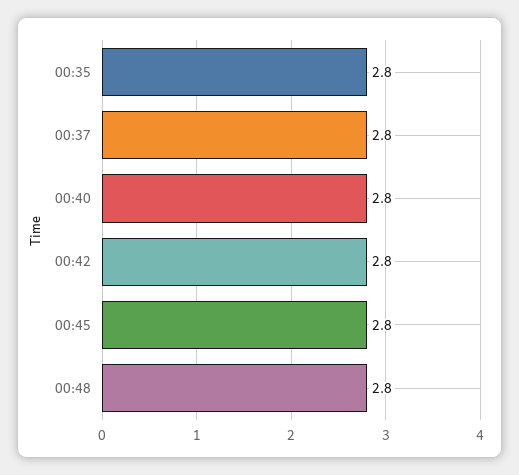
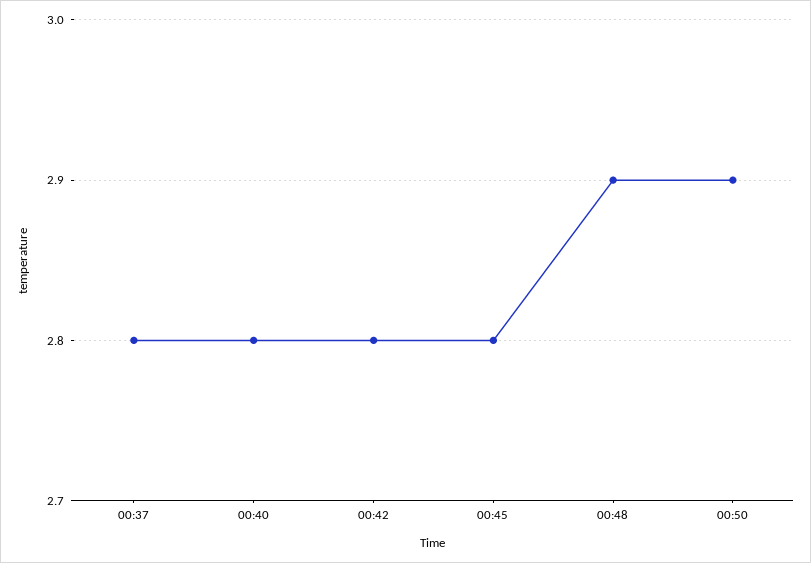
00:35: 2.8 -> none
00:48: 2.8 -> 2.9
00:50: none -> 2.9

